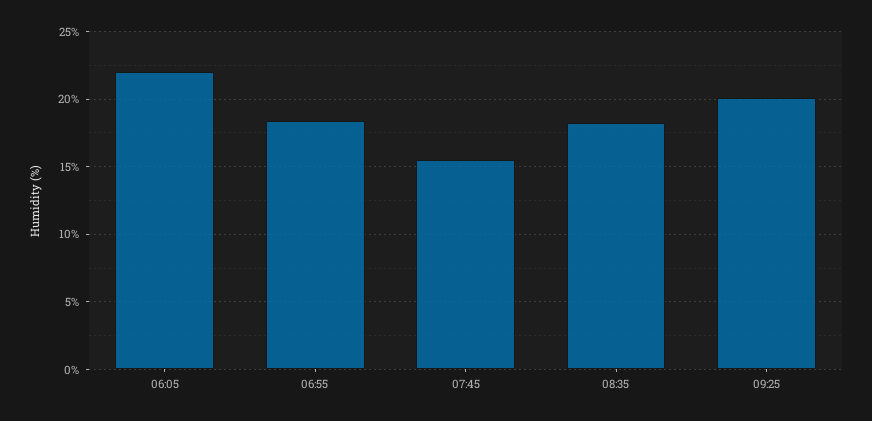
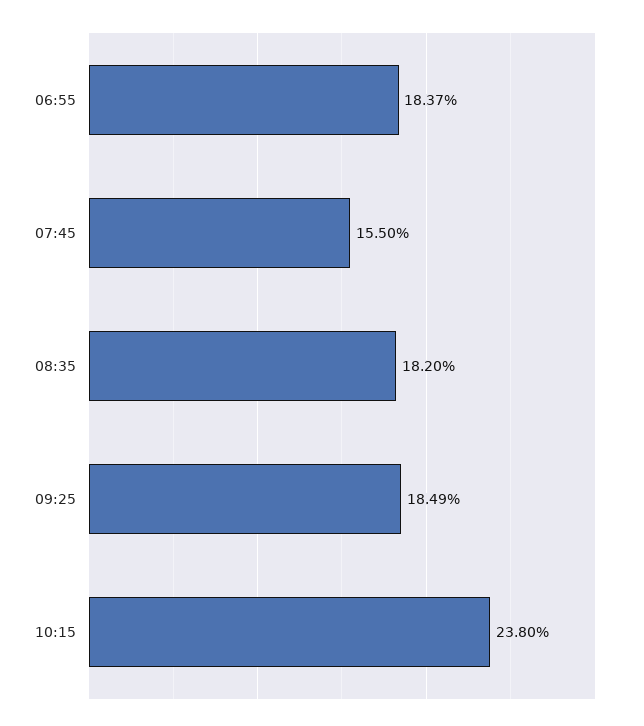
06:05: 22 -> none
09:25: 20 -> 18.49
10:15: none -> 23.8

